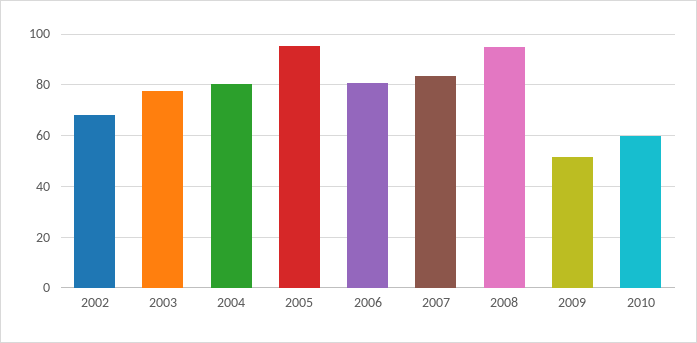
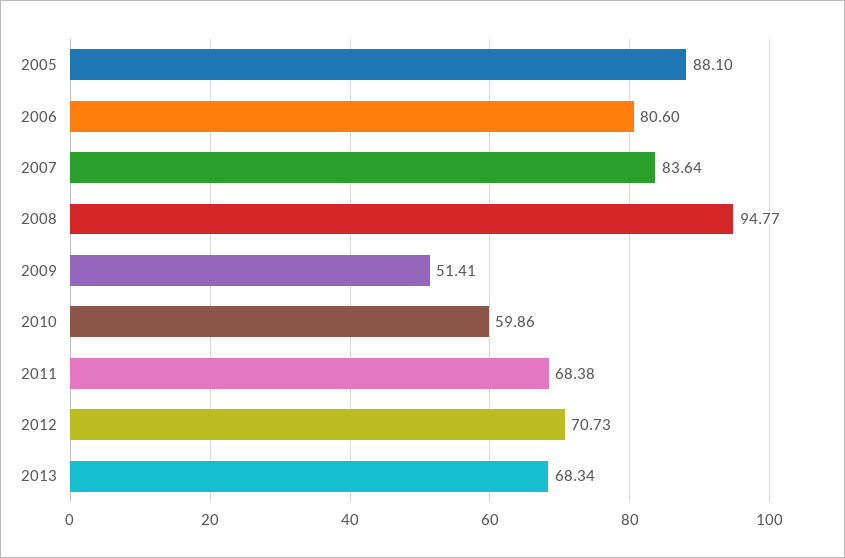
2002: 67.5 -> none
2003: 77.5 -> none
2004: 80 -> none
2005: 95 -> 88.1
2011: none -> 68.38
2012: none -> 70.73
2013: none -> 68.34

